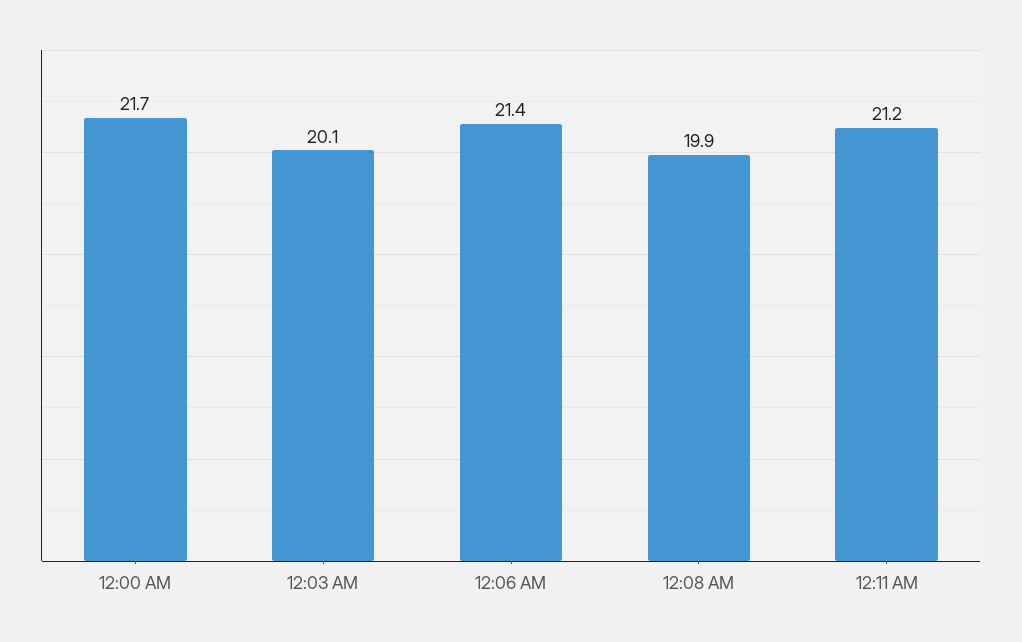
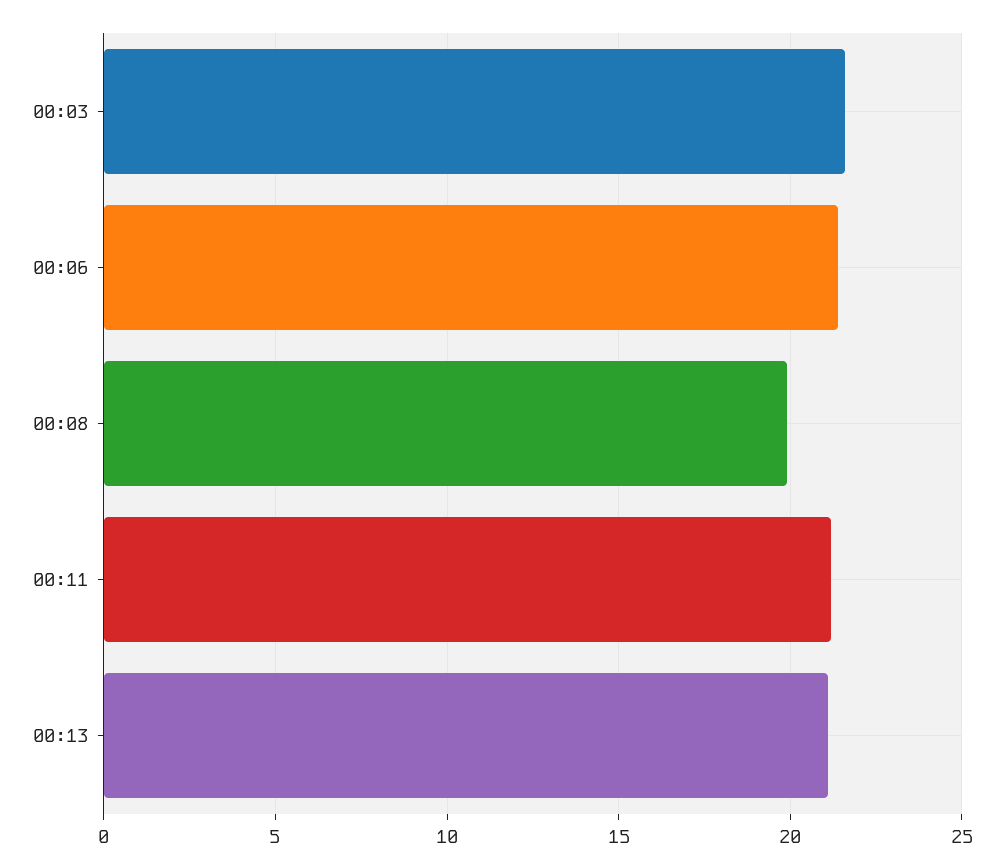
12:00 AM: 21.7 -> none
12:03 AM: 20.1 -> 21.5
00:13: none -> 21

